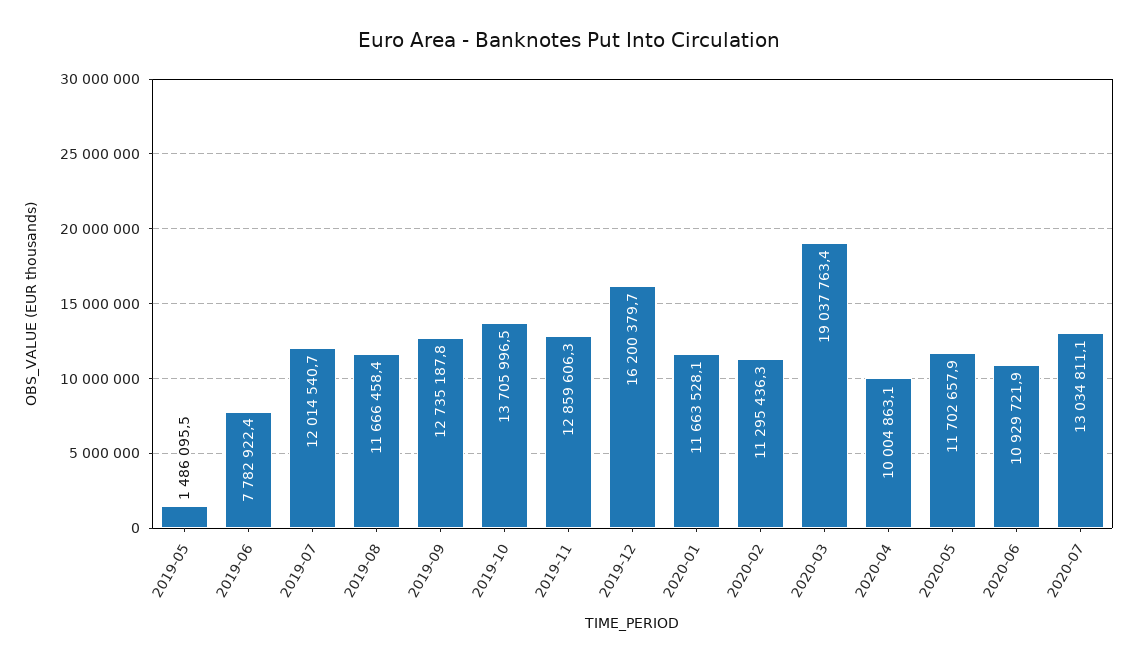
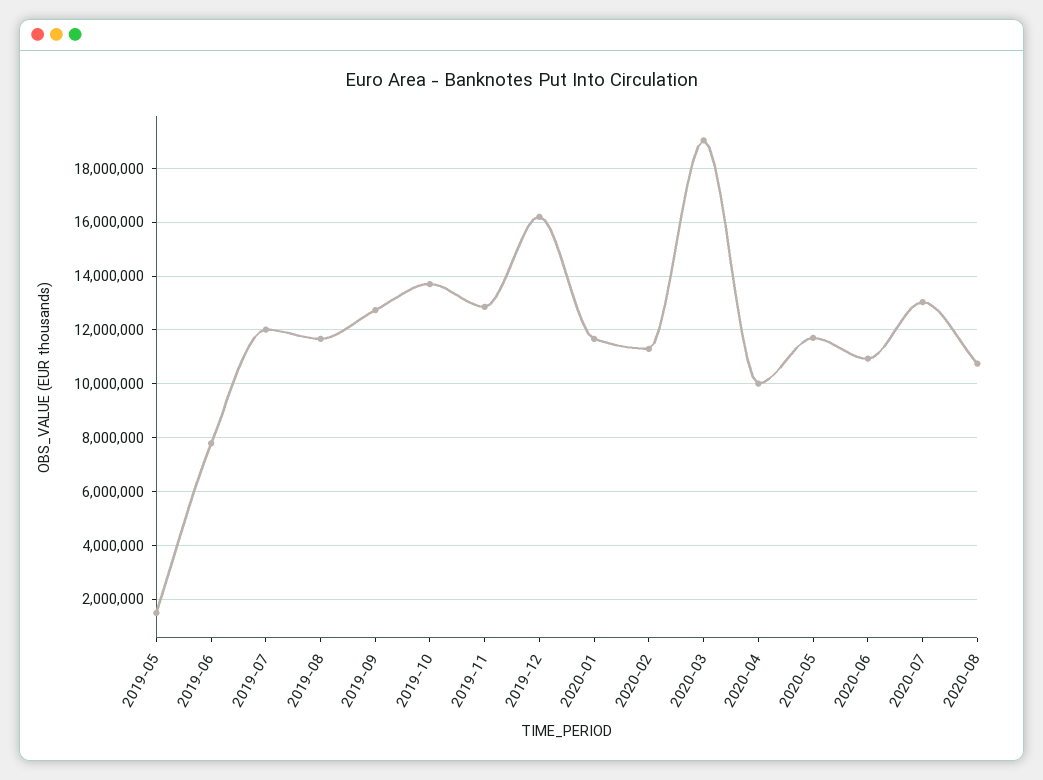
2020-08: none -> 10750000

